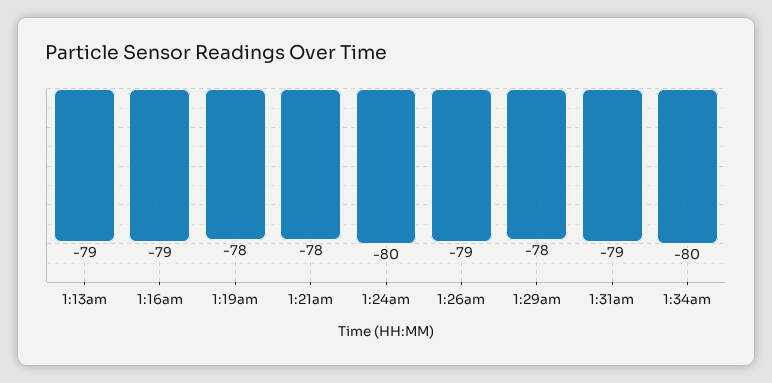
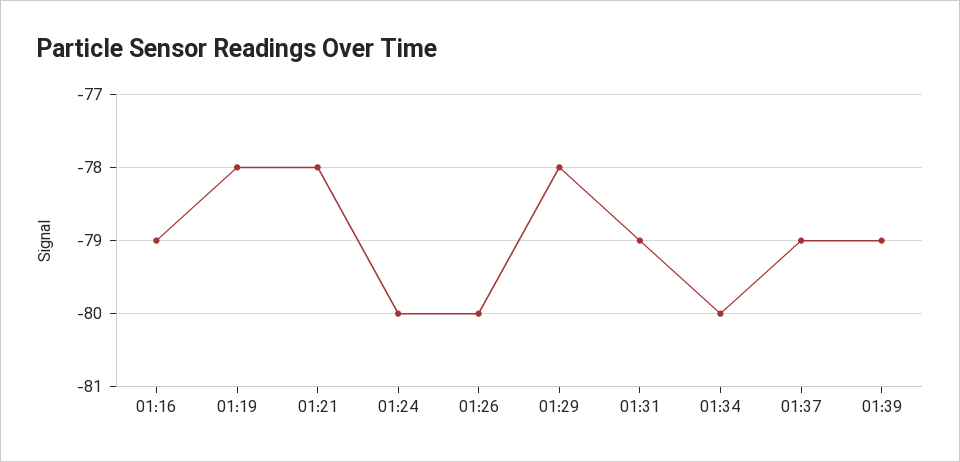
1:13am: -79 -> none
1:26am: -79 -> -80
01:37: none -> -79
01:39: none -> -79

